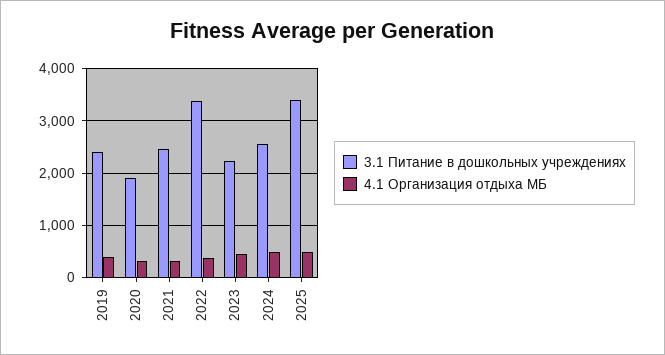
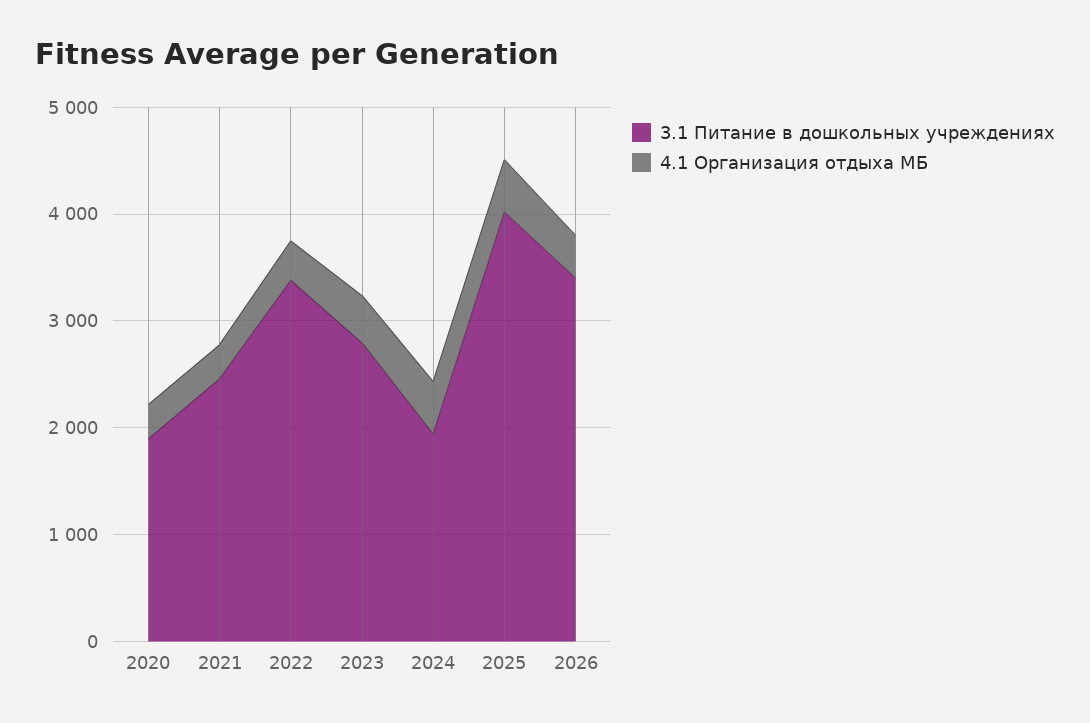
3.1 Питание в дошкольных учреждениях, 2019: 2400 -> none
4.1 Организация отдыха МБ, 2019: 400 -> none
3.1 Питание в дошкольных учреждениях, 2023: 2200 -> 2800
3.1 Питание в дошкольных учреждениях, 2024: 2600 -> 2000
3.1 Питание в дошкольных учреждениях, 2025: 3400 -> 4000
3.1 Питание в дошкольных учреждениях, 2026: none -> 3400
4.1 Организация отдыха МБ, 2026: none -> 400

